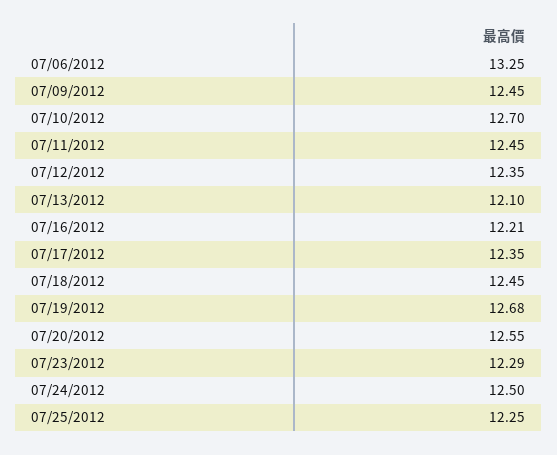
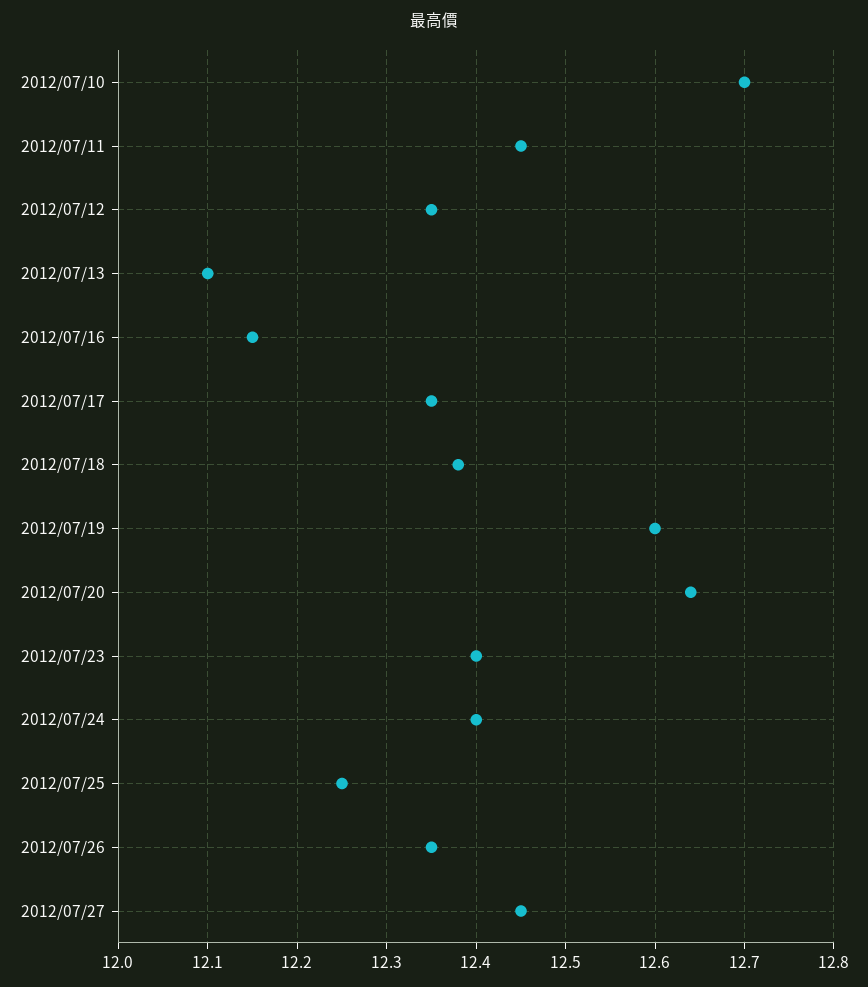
07/06/2012: 13.25 -> none
07/09/2012: 12.45 -> none
07/16/2012: 12.21 -> 12.15
07/18/2012: 12.45 -> 12.38
07/19/2012: 12.68 -> 12.6
07/20/2012: 12.55 -> 12.64
07/23/2012: 12.29 -> 12.4
07/24/2012: 12.5 -> 12.4
2012/07/26: none -> 12.35
2012/07/27: none -> 12.45

